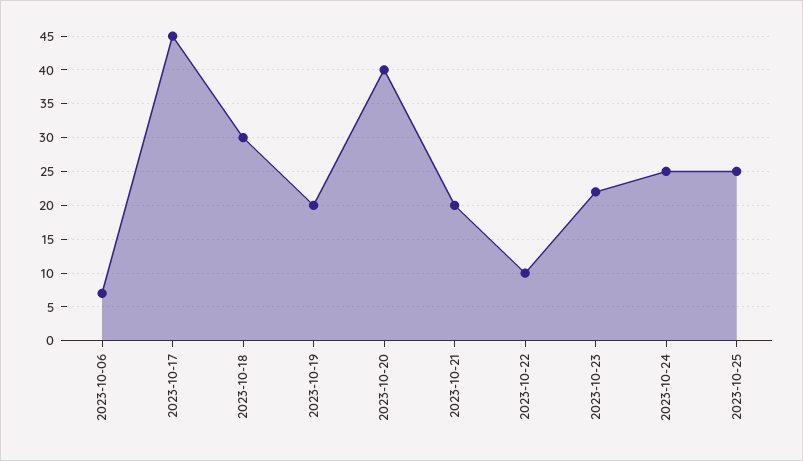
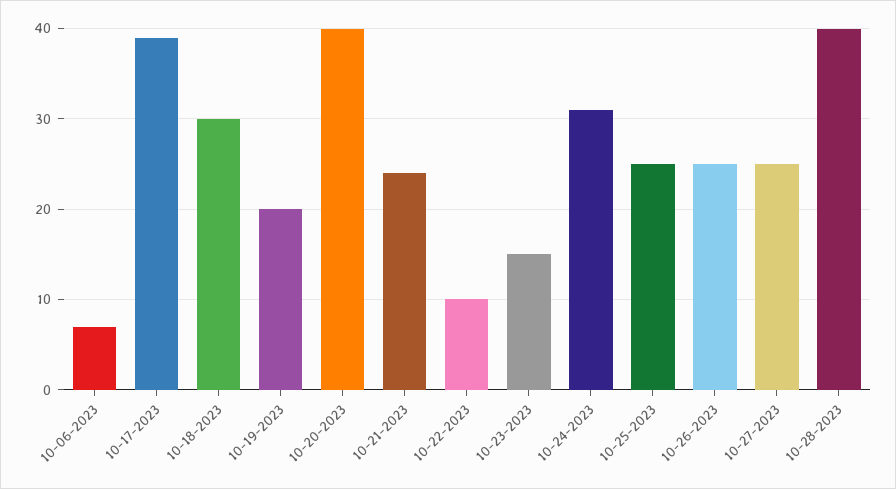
2023-10-17: 45 -> 39
2023-10-21: 20 -> 24
2023-10-23: 22 -> 15
2023-10-24: 25 -> 31
10-26-2023: none -> 25
10-27-2023: none -> 25
10-28-2023: none -> 40

